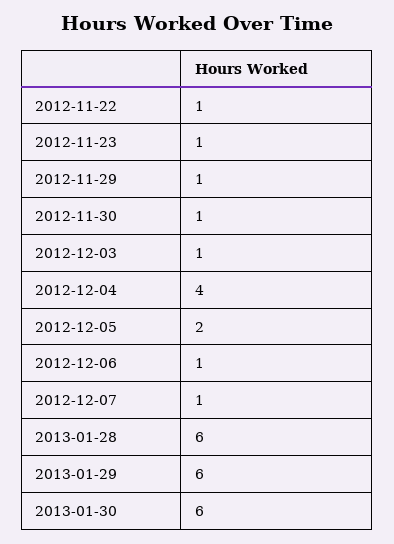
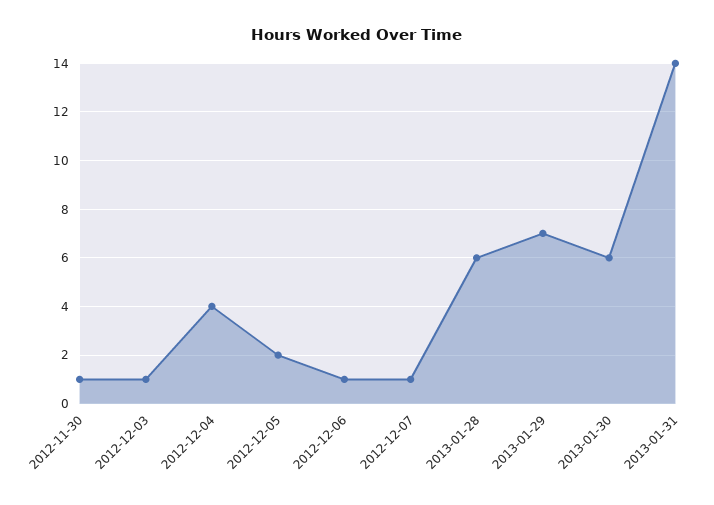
2012-11-22: 1 -> none
2012-11-23: 1 -> none
2012-11-29: 1 -> none
2013-01-29: 6 -> 7
2013-01-31: none -> 14

